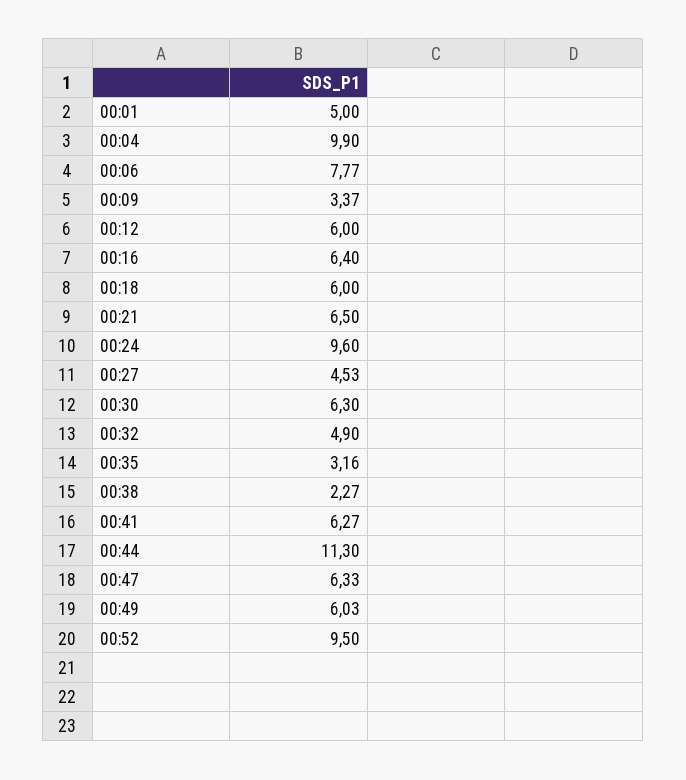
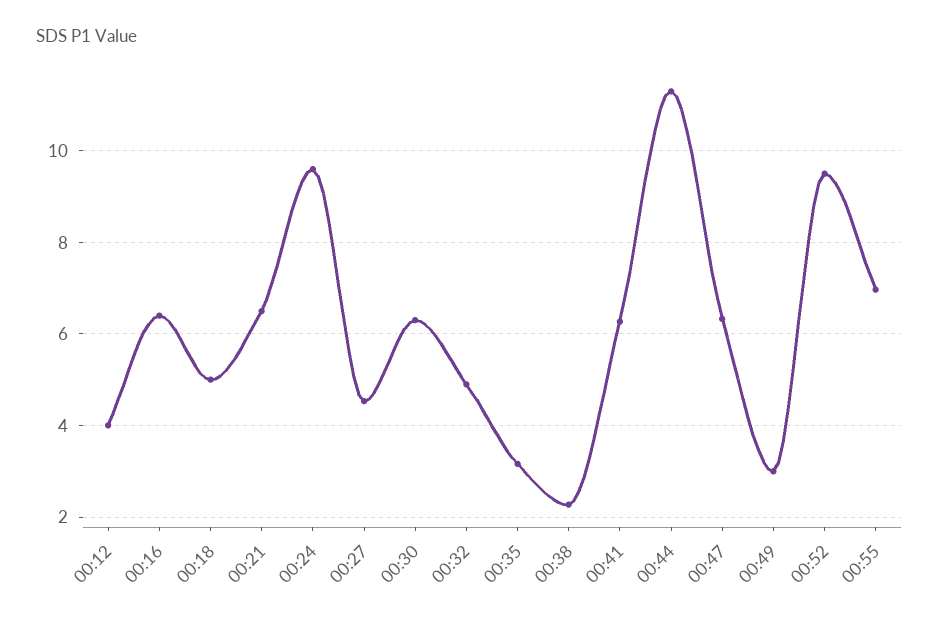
00:01: 5 -> none
00:04: 9.9 -> none
00:06: 7.77 -> none
00:09: 3.37 -> none
00:12: 6 -> 4
00:18: 6 -> 5
00:49: 6.03 -> 3
00:55: none -> 7

